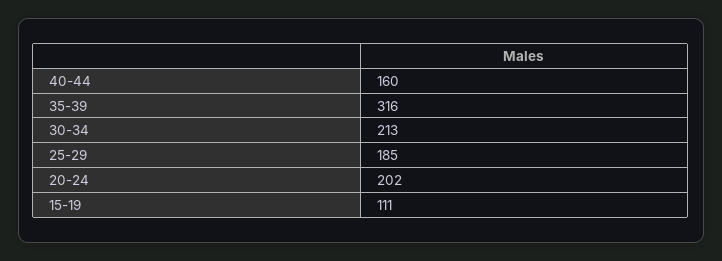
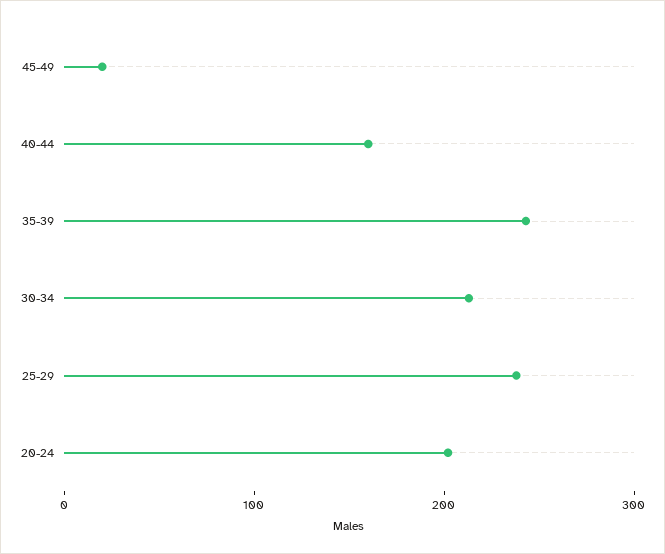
35-39: 316 -> 240
25-29: 185 -> 240
15-19: 111 -> none
45-49: none -> 20

